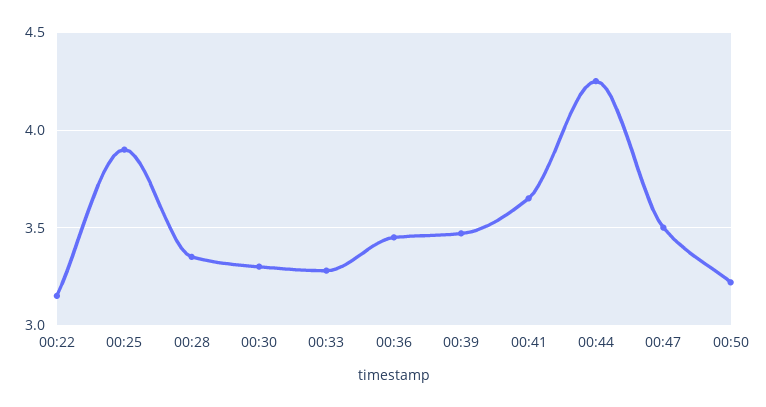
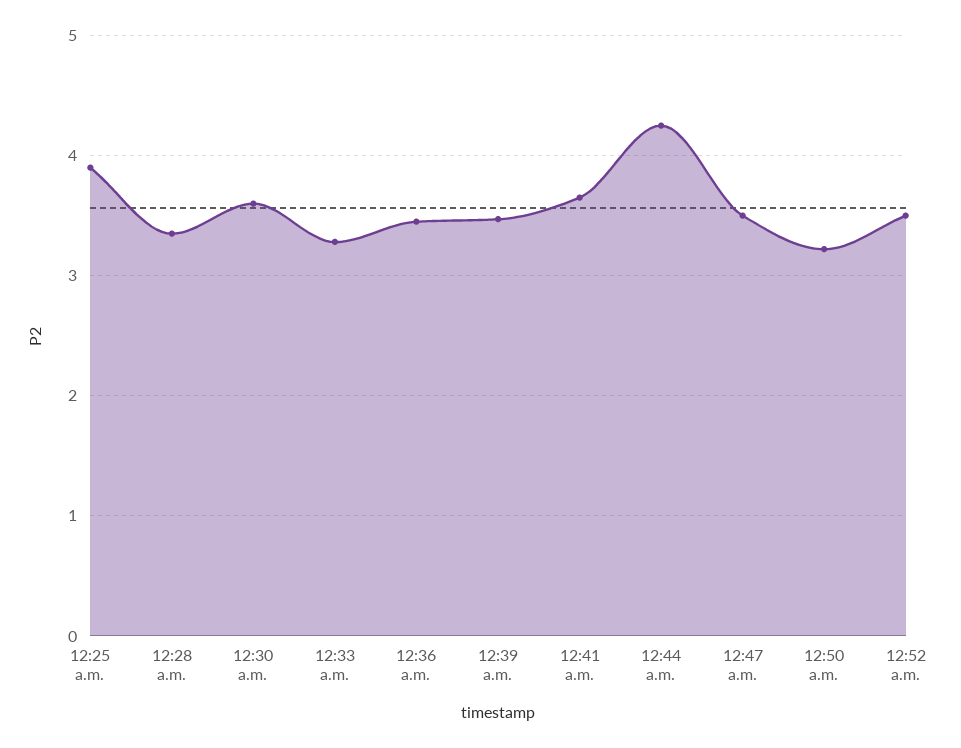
00:22: 3.15 -> none
00:30: 3.3 -> 3.6
12:52 a.m.: none -> 3.5

